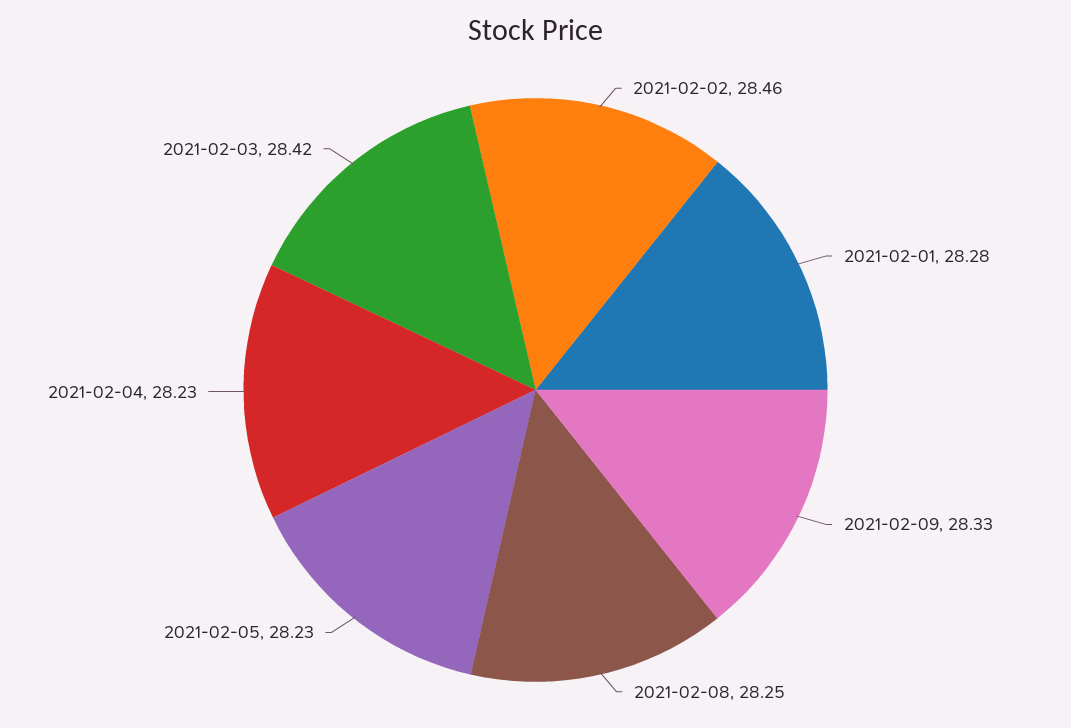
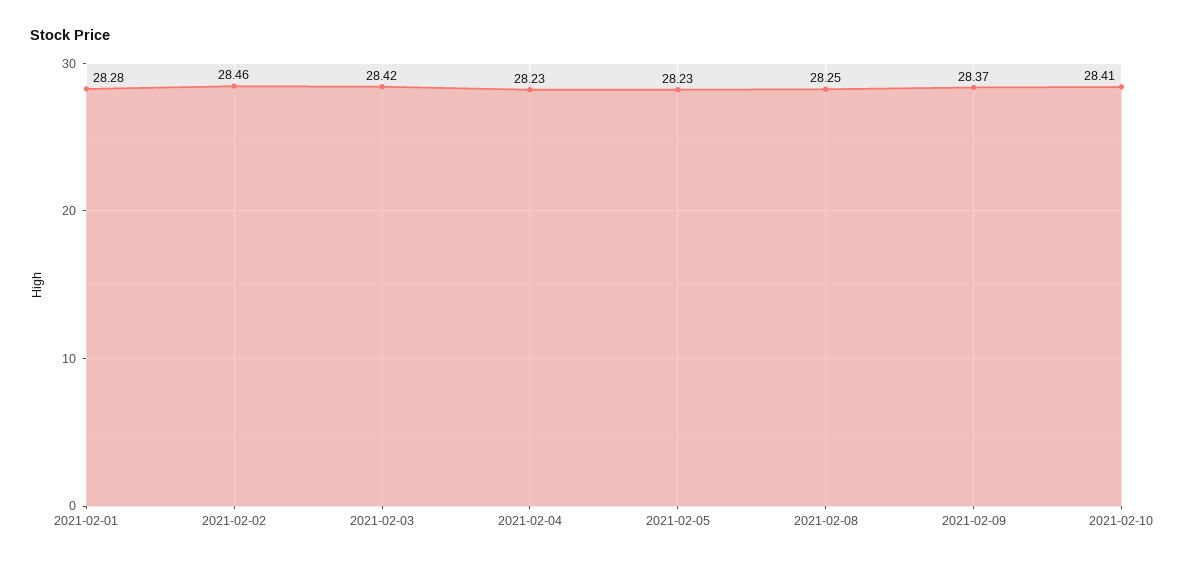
2021-02-09: 28.33 -> 28.37
2021-02-10: none -> 28.41

